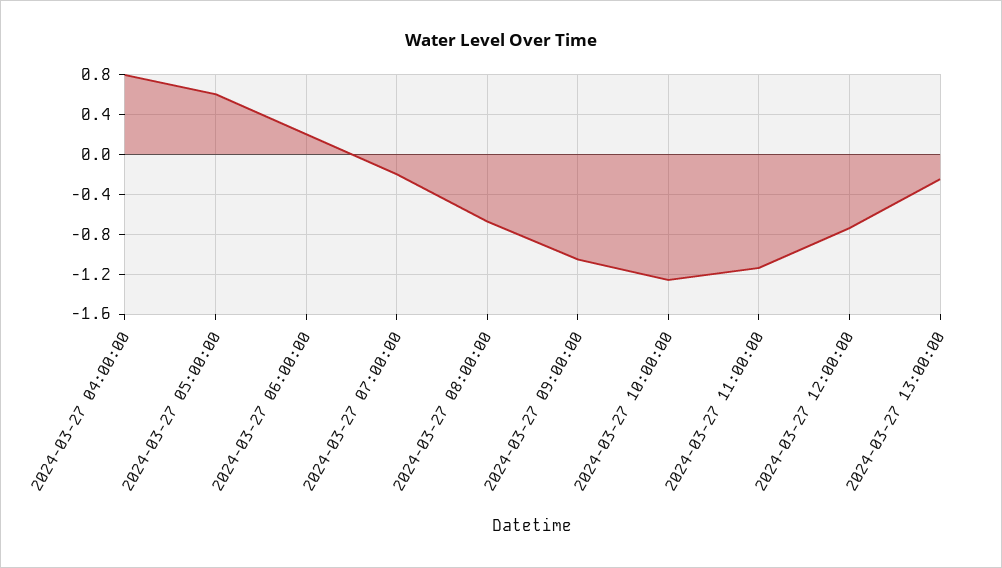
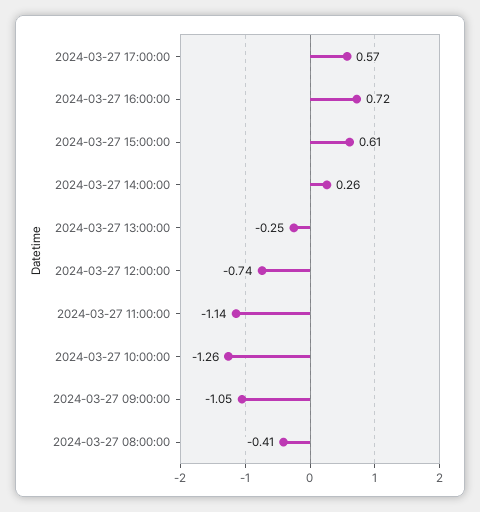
2024-03-27 04:00:00: 0.8 -> none
2024-03-27 05:00:00: 0.6 -> none
2024-03-27 06:00:00: 0.2 -> none
2024-03-27 07:00:00: -0.2 -> none
2024-03-27 08:00:00: -0.7 -> -0.41
2024-03-27 17:00:00: none -> 0.57
2024-03-27 16:00:00: none -> 0.72
2024-03-27 15:00:00: none -> 0.61
2024-03-27 14:00:00: none -> 0.26

